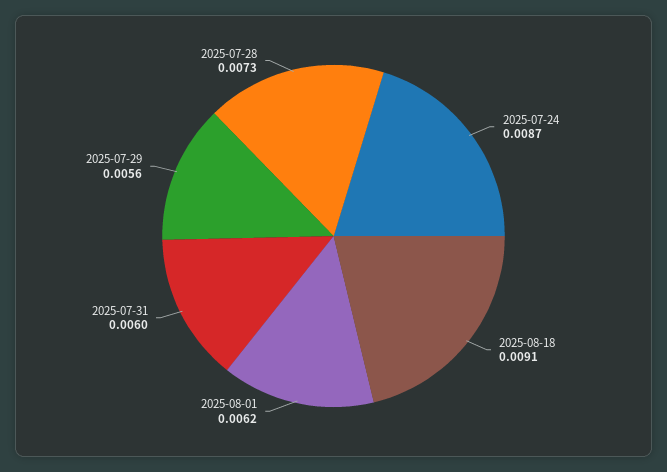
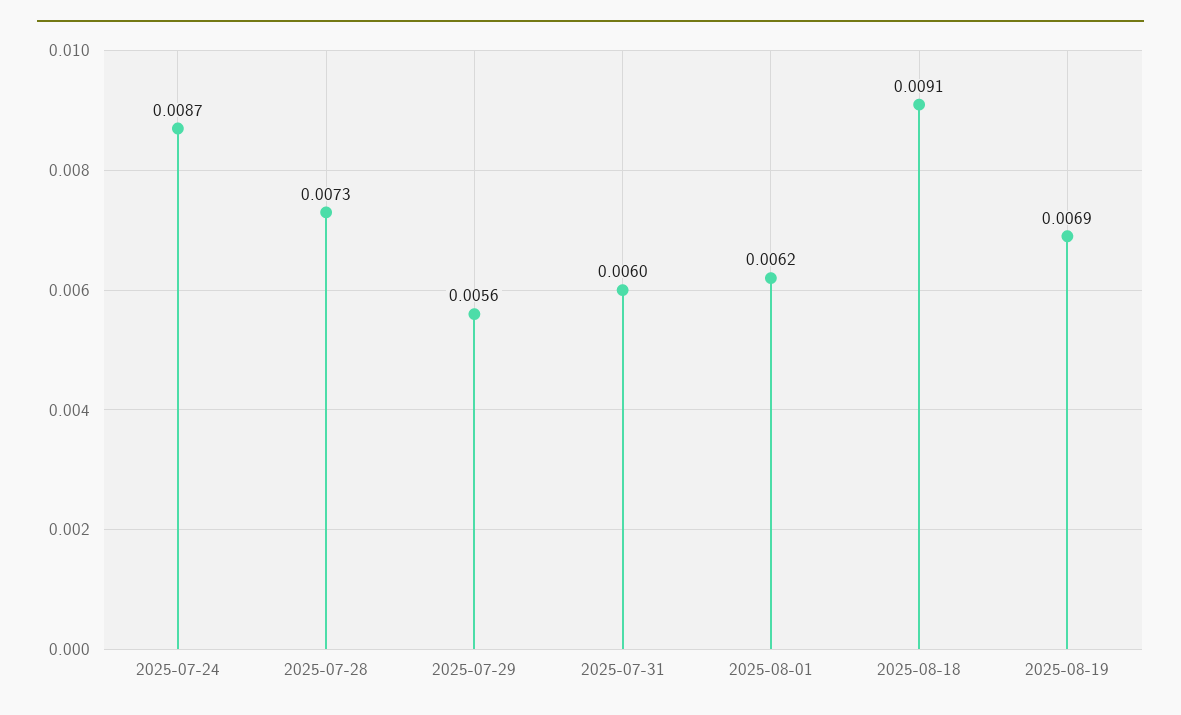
2025-08-19: none -> 0.0069

